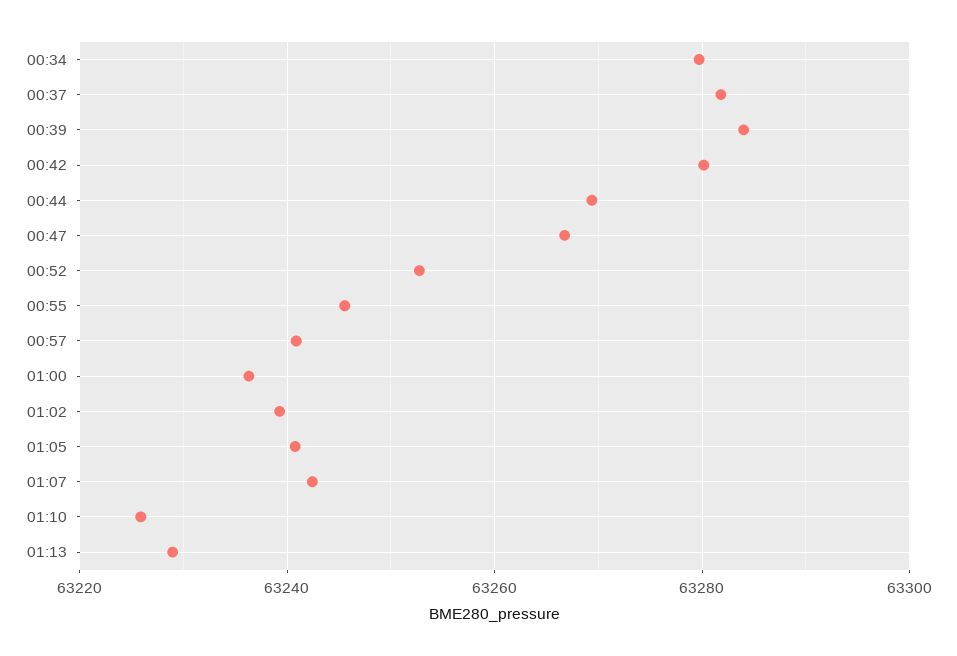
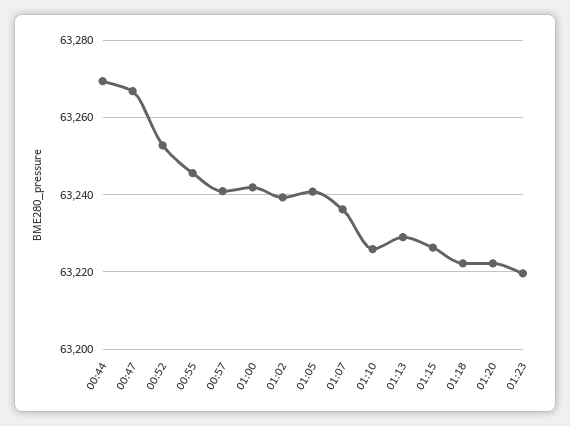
00:34: 63280 -> none
00:37: 63282 -> none
00:39: 63284 -> none
00:42: 63280 -> none
01:00: 63236 -> 63242
01:07: 63242 -> 63236
01:15: none -> 63226
01:18: none -> 63222
01:20: none -> 63222
01:23: none -> 63220

